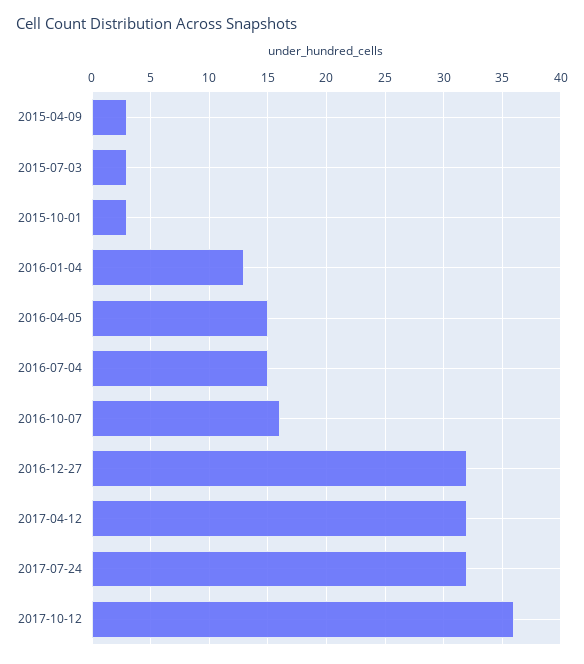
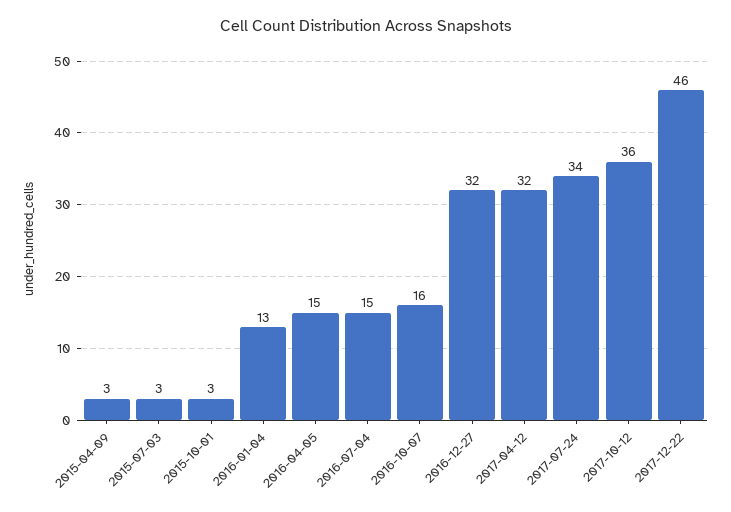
2017-07-24: 32 -> 34
2017-12-22: none -> 46

